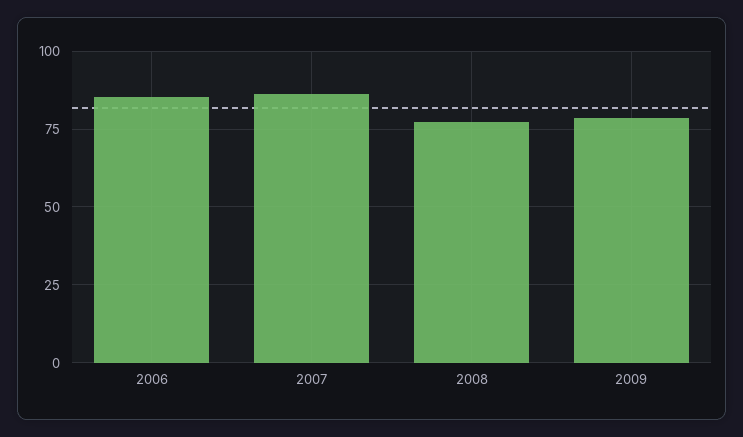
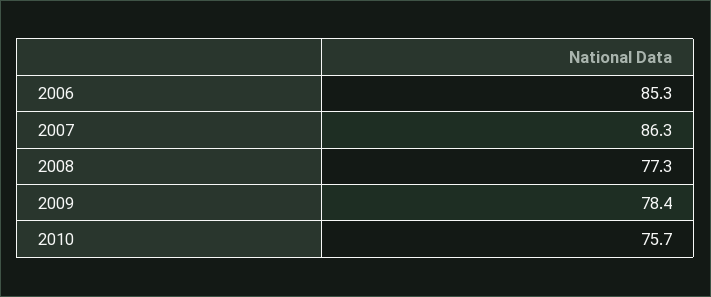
2010: none -> 75.7

